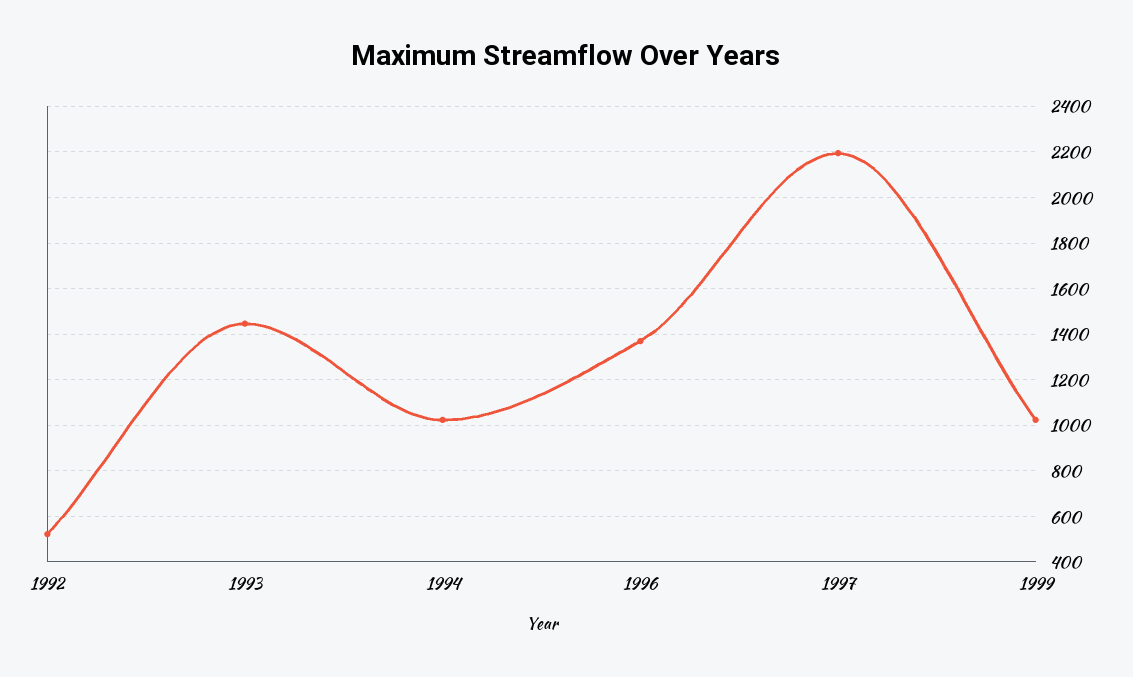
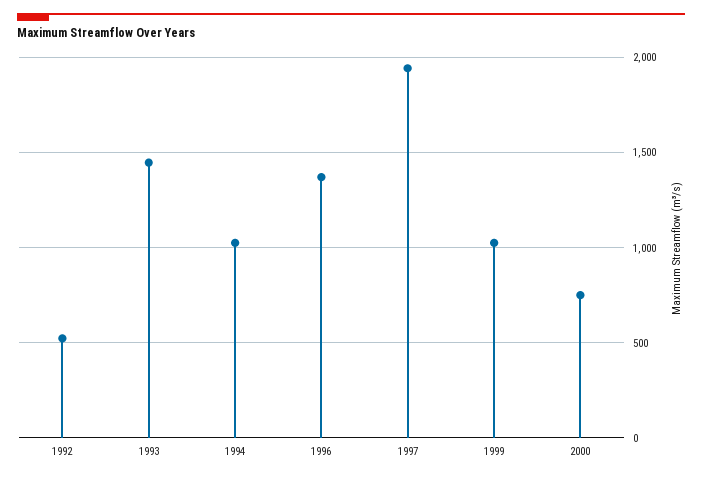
1997: 2200 -> 1950
2000: none -> 750

